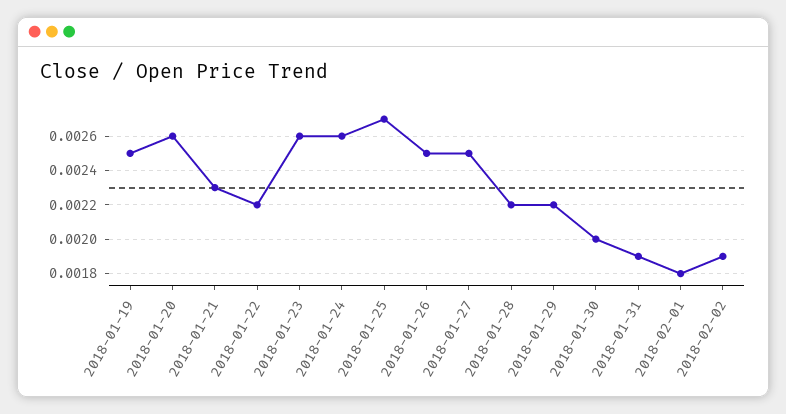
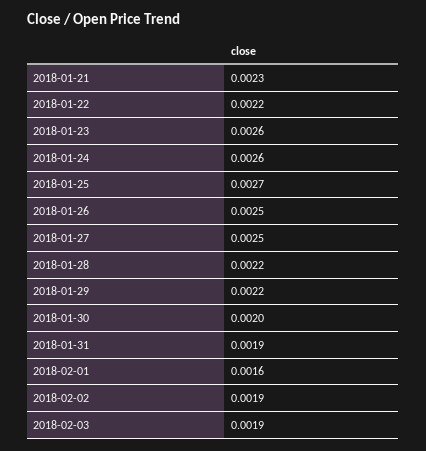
2018-01-19: 0.0025 -> none
2018-01-20: 0.0026 -> none
2018-02-01: 0.0018 -> 0.0016
2018-02-03: none -> 0.0019

